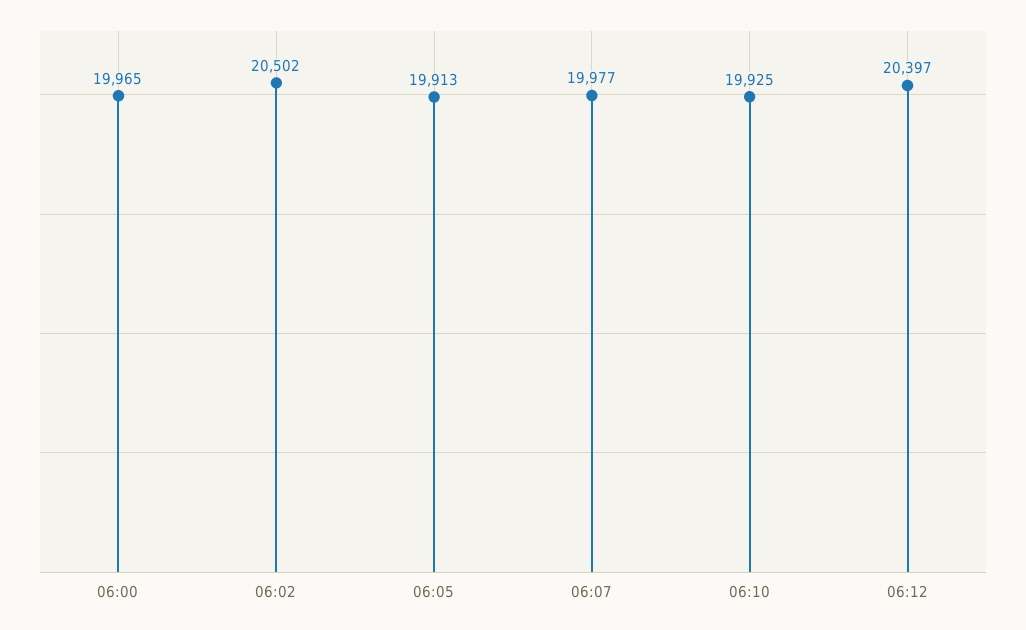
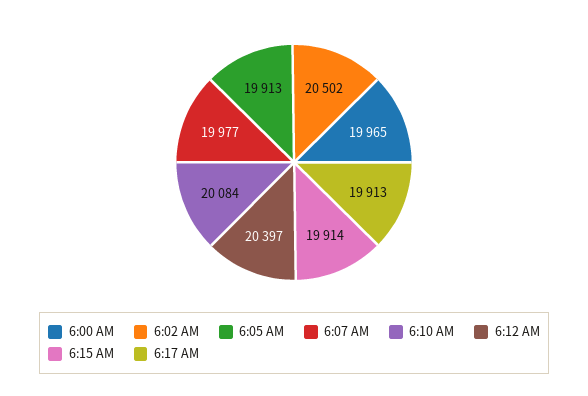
06:10: 19925 -> 20084
6:15 AM: none -> 19914
6:17 AM: none -> 19913

